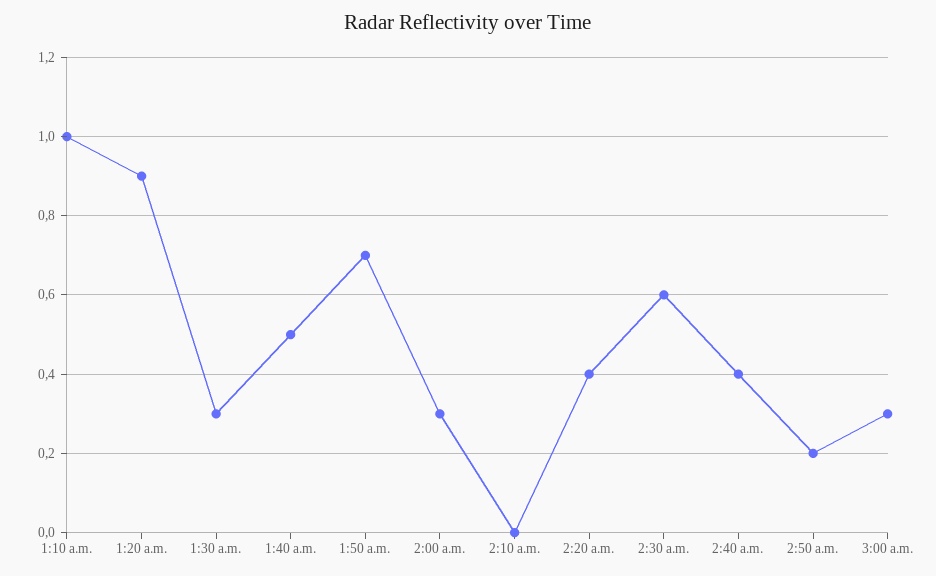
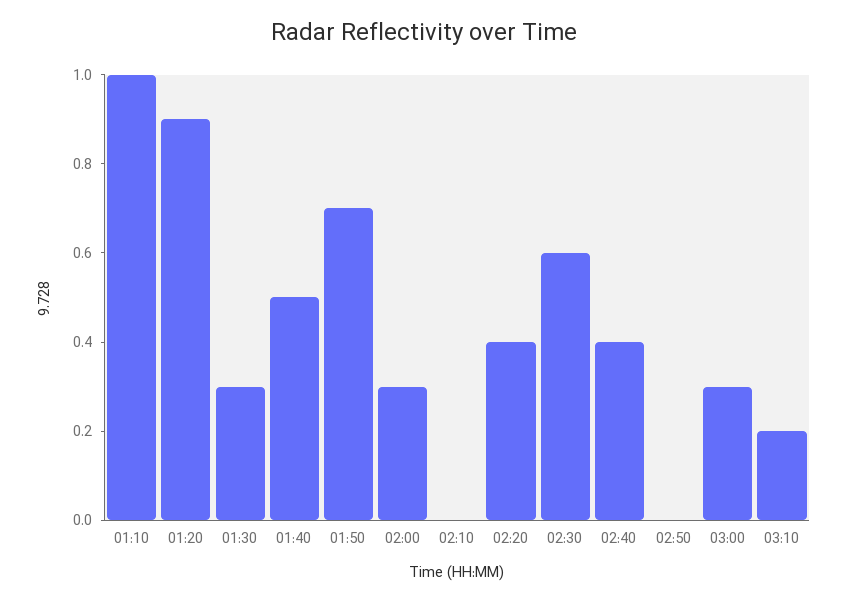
2:50 a.m.: 0.2 -> 0
03:10: none -> 0.2

